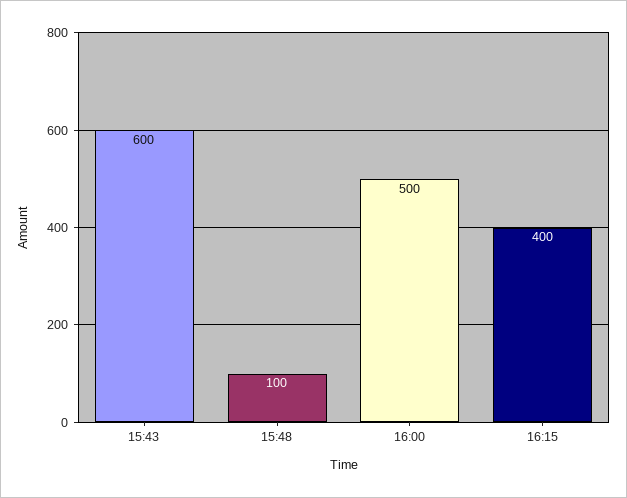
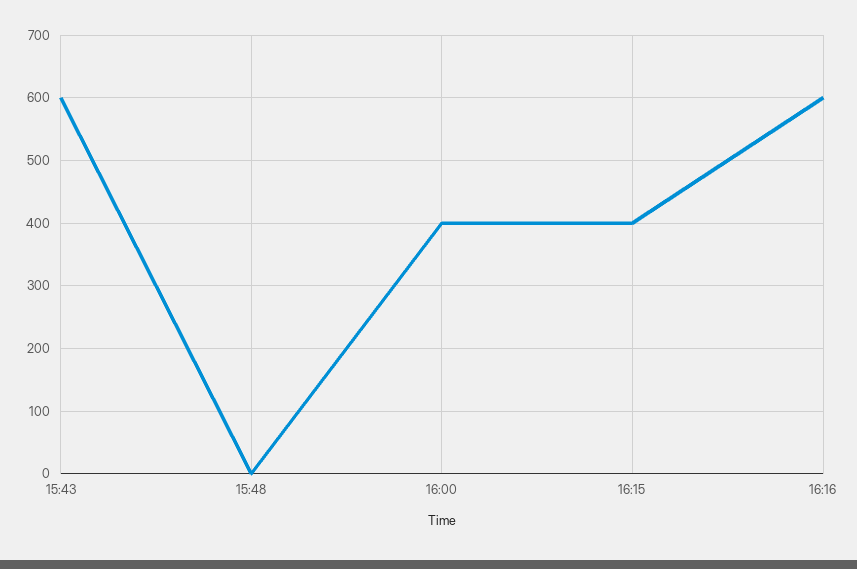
15:48: 100 -> 0
16:00: 500 -> 400
16:16: none -> 600

